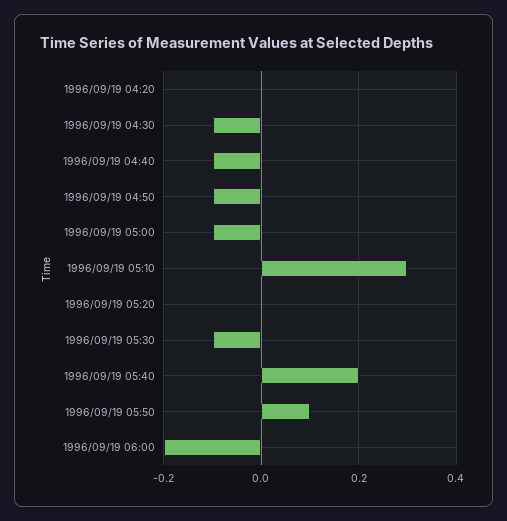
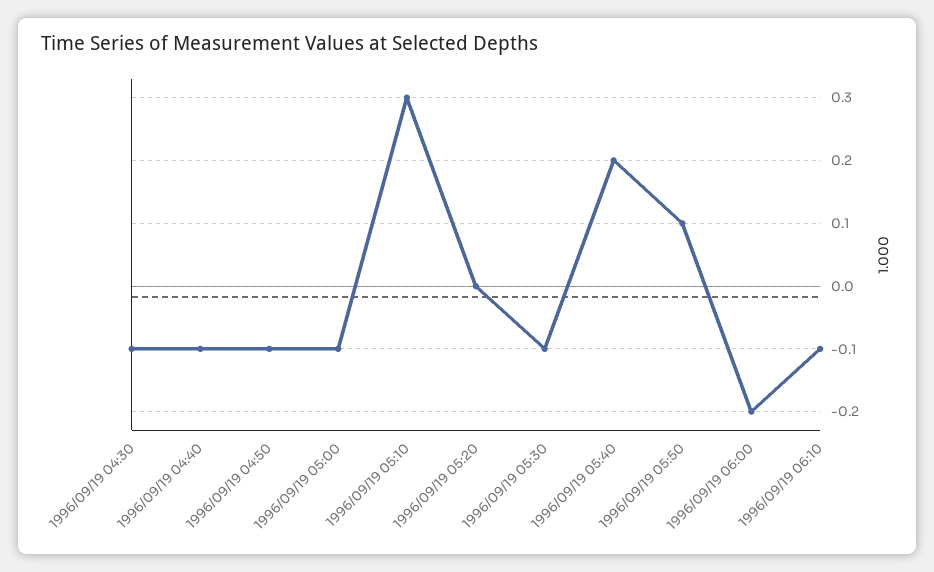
1996/09/19 04:20: 0 -> none
1996/09/19 06:10: none -> -0.1

